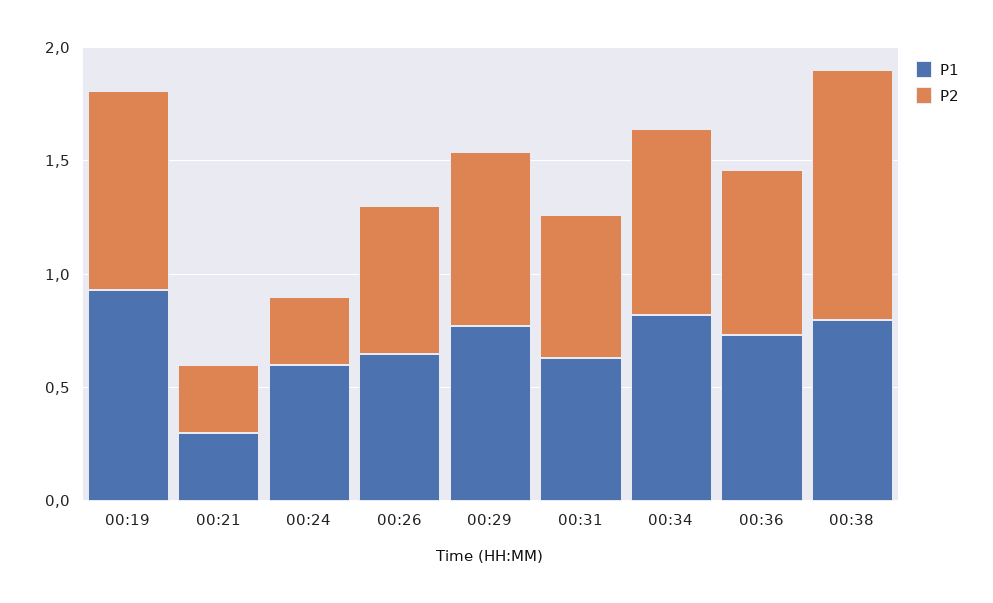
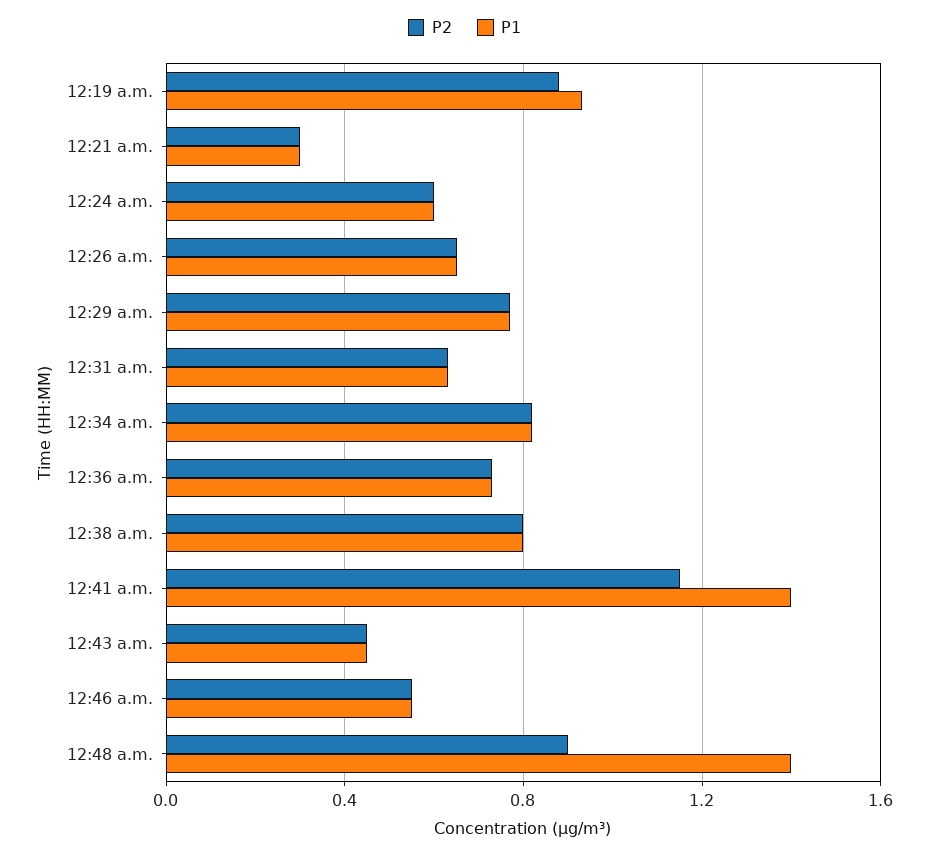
P2, 00:24: 0.3 -> 0.6
P2, 00:38: 1.1 -> 0.8
P2, 12:41 a.m.: none -> 1.15
P1, 12:41 a.m.: none -> 1.4
P2, 12:43 a.m.: none -> 0.45
P1, 12:43 a.m.: none -> 0.45
P2, 12:46 a.m.: none -> 0.55
P1, 12:46 a.m.: none -> 0.55
P2, 12:48 a.m.: none -> 0.9
P1, 12:48 a.m.: none -> 1.4

